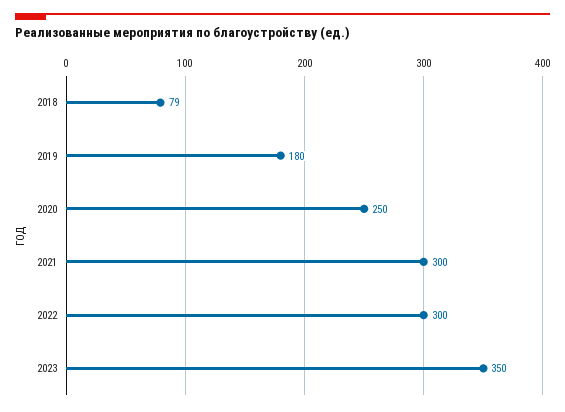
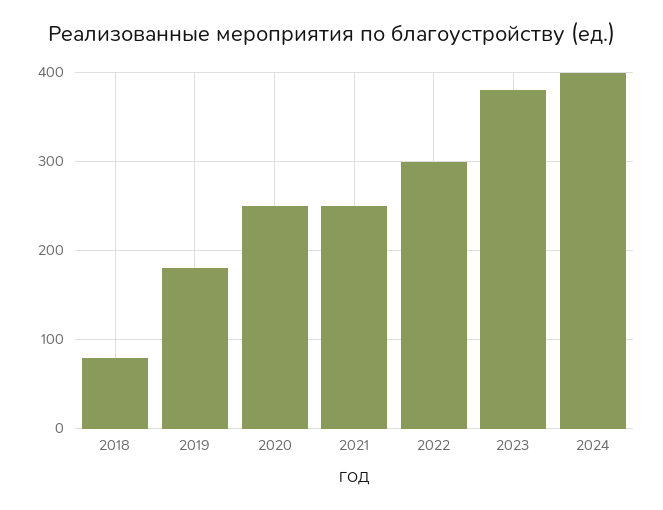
2021: 300 -> 250
2023: 350 -> 380
2024: none -> 400

